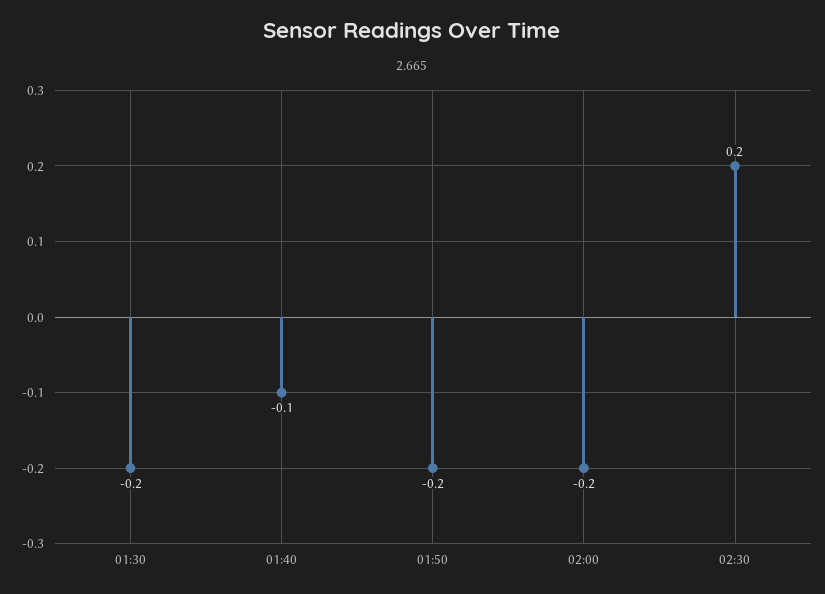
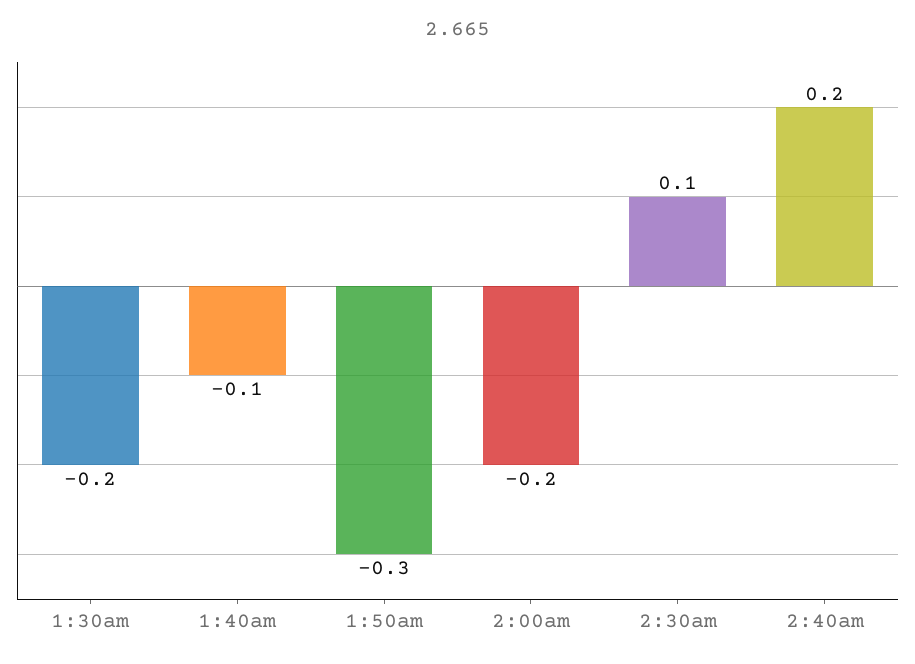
01:50: -0.2 -> -0.3
02:30: 0.2 -> 0.1
2:40am: none -> 0.2

